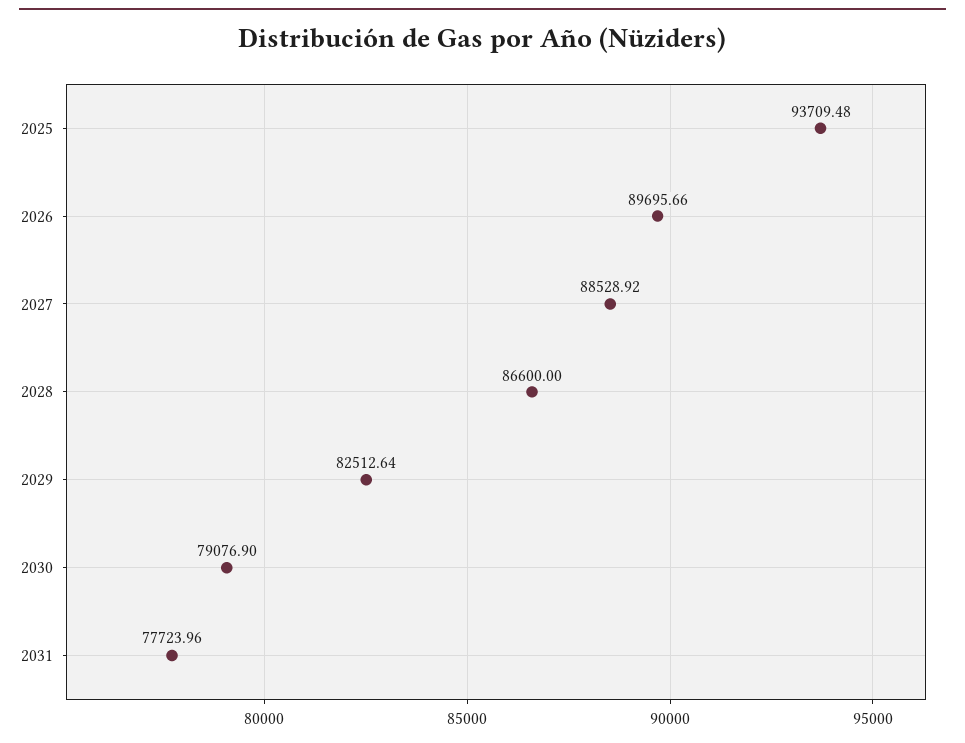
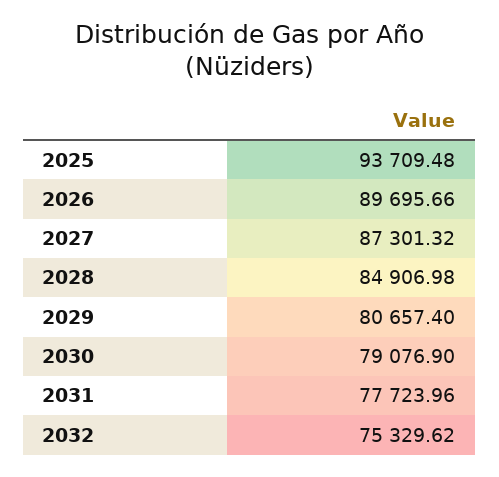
2027: 88528.92 -> 87301.32
2028: 86600 -> 84906.98
2029: 82512.64 -> 80657.4
2032: none -> 75329.62

